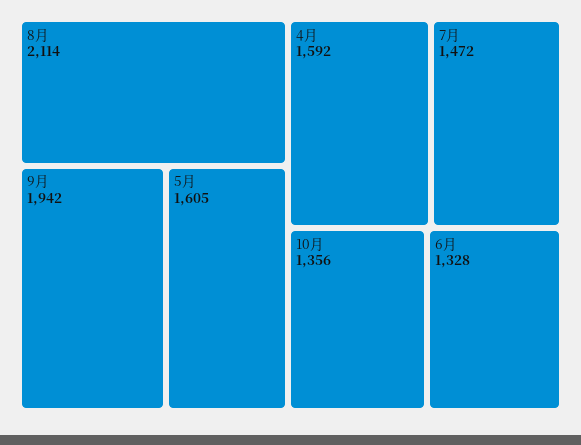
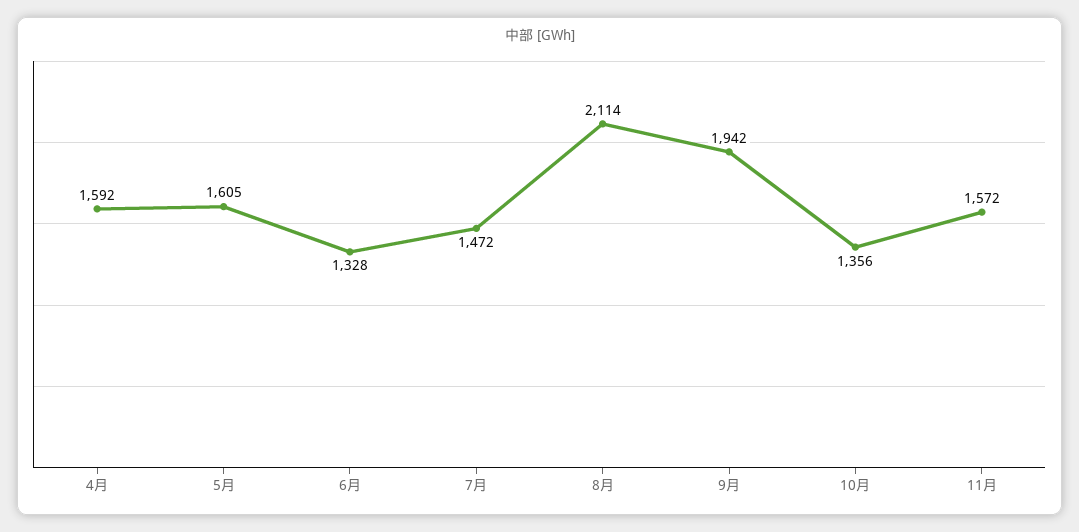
11月: none -> 1572

